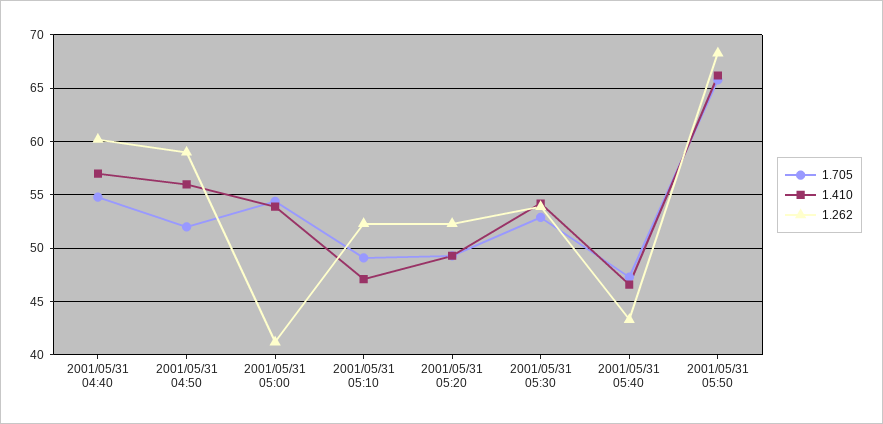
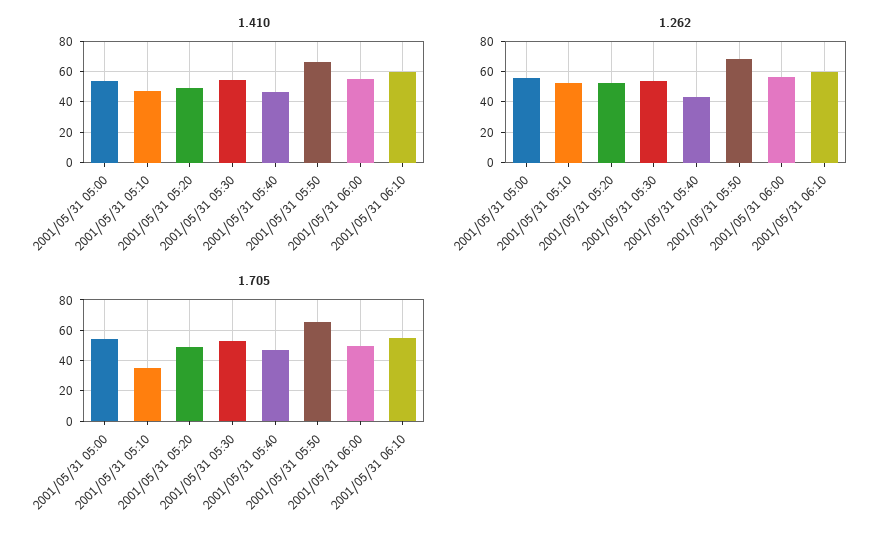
1.705, 2001/05/31 04:40: 55 -> none
1.410, 2001/05/31 04:40: 57 -> none
1.262, 2001/05/31 04:40: 60 -> none
1.705, 2001/05/31 04:50: 52 -> none
1.410, 2001/05/31 04:50: 56 -> none
1.262, 2001/05/31 04:50: 59 -> none
1.262, 2001/05/31 05:00: 41 -> 55
1.705, 2001/05/31 05:10: 49 -> 35
1.410, 2001/05/31 06:00: none -> 55
1.410, 2001/05/31 06:10: none -> 60
1.262, 2001/05/31 06:00: none -> 55
1.262, 2001/05/31 06:10: none -> 60
1.705, 2001/05/31 06:00: none -> 50
1.705, 2001/05/31 06:10: none -> 55

